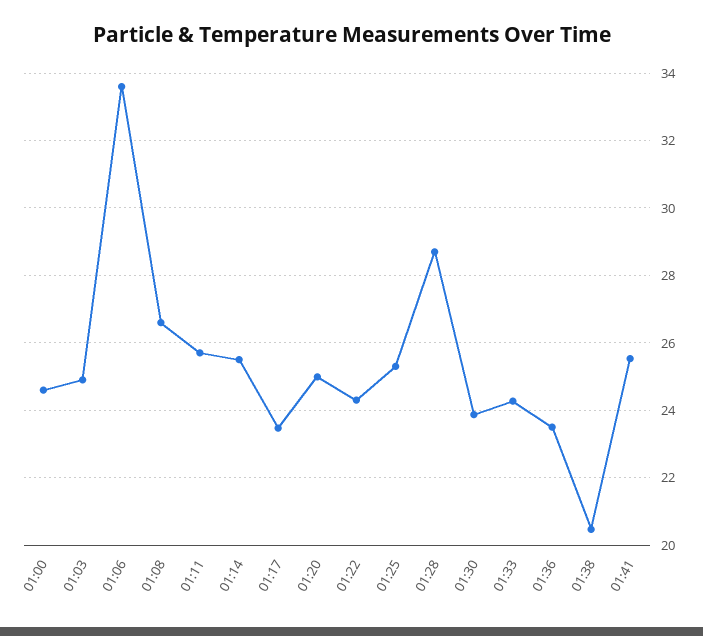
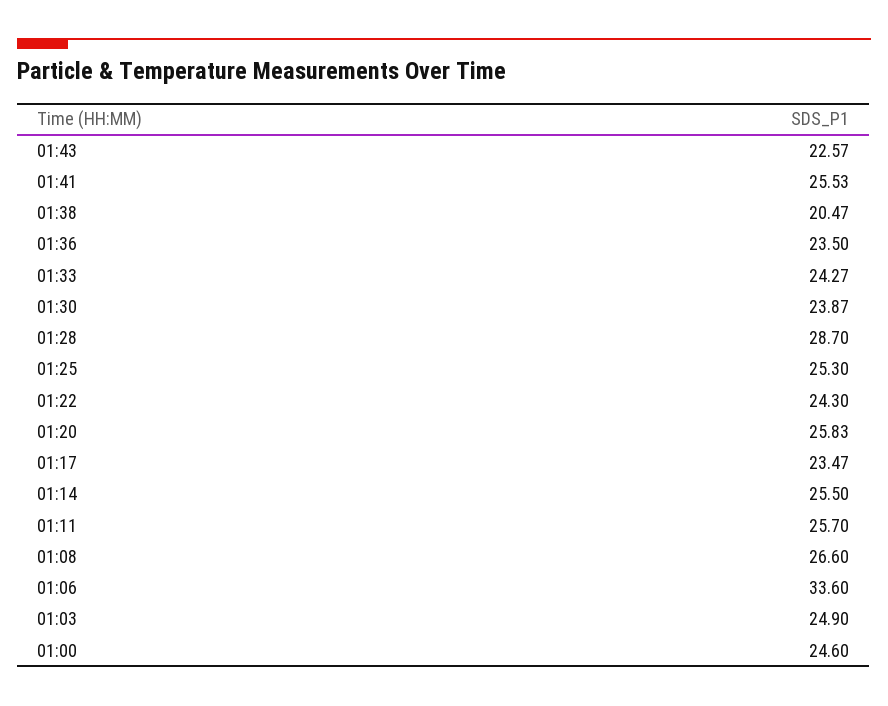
01:20: 25 -> 25.83
01:43: none -> 22.57

